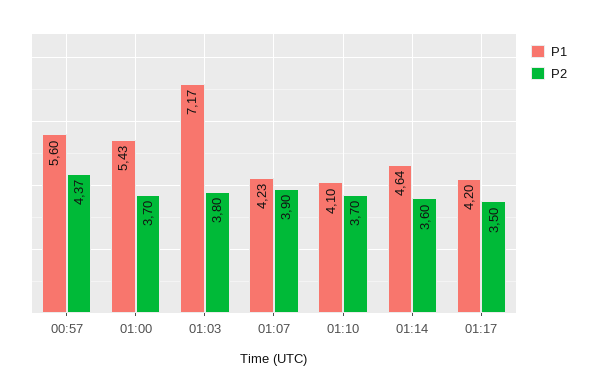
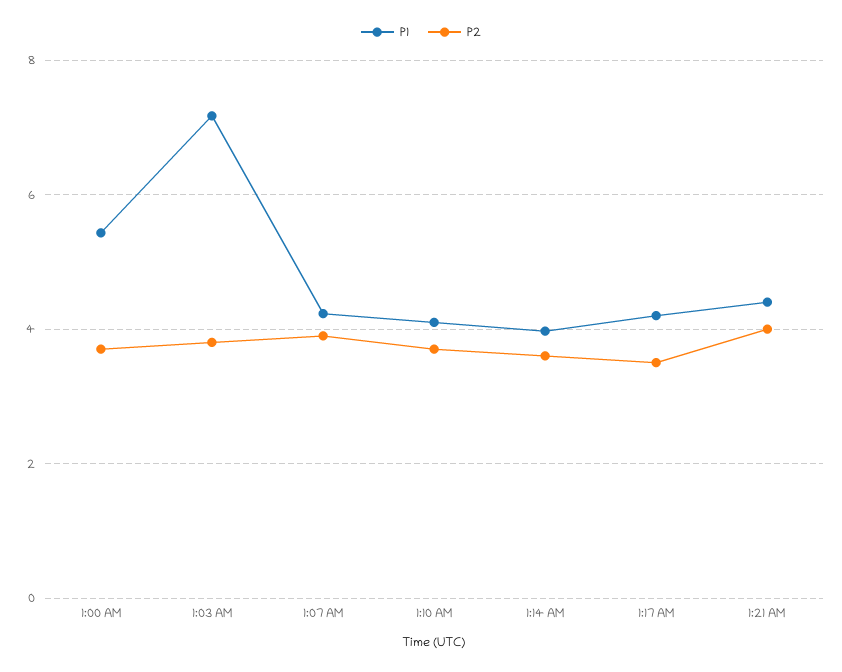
P1, 00:57: 5.6 -> none
P2, 00:57: 4.37 -> none
P1, 01:14: 4.64 -> 4
P1, 1:21 AM: none -> 4.4
P2, 1:21 AM: none -> 4

